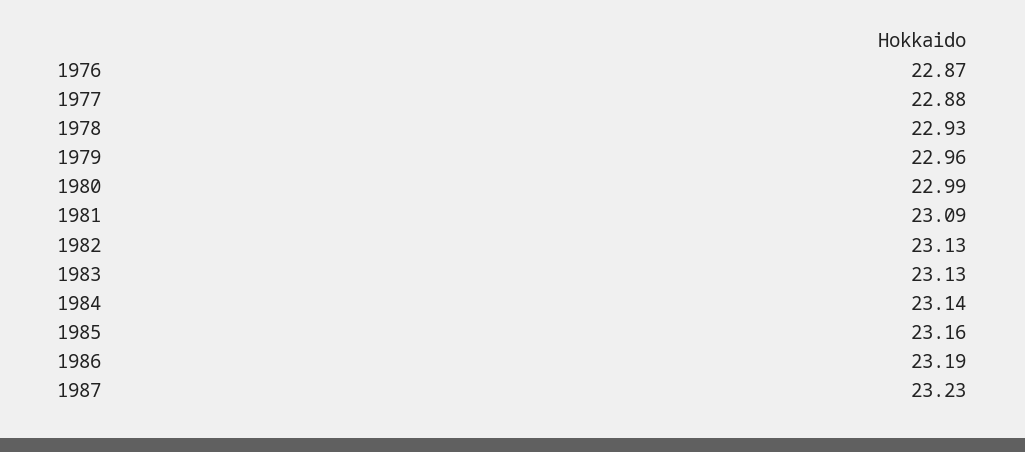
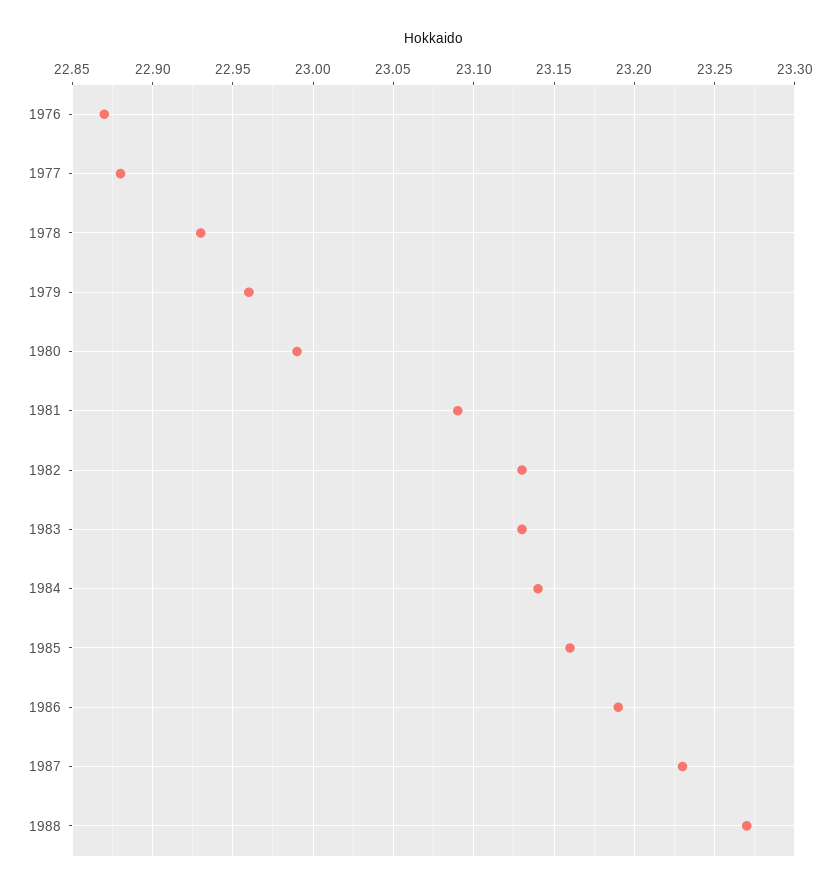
1988: none -> 23.27

